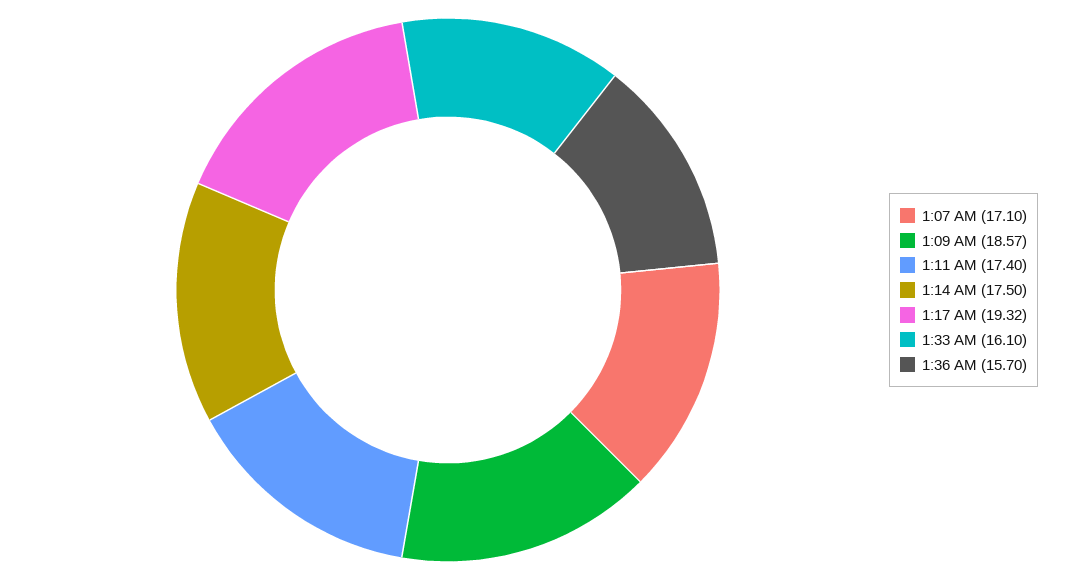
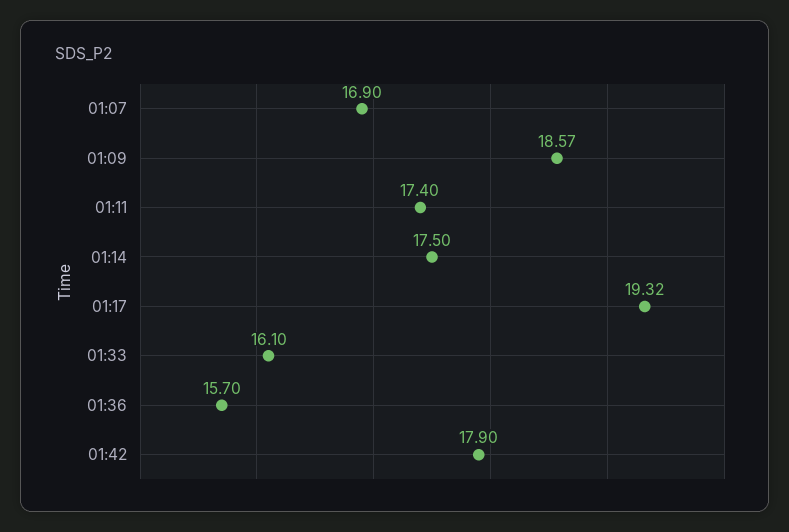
1:07 AM: 17.1 -> 16.9
01:42: none -> 17.9

